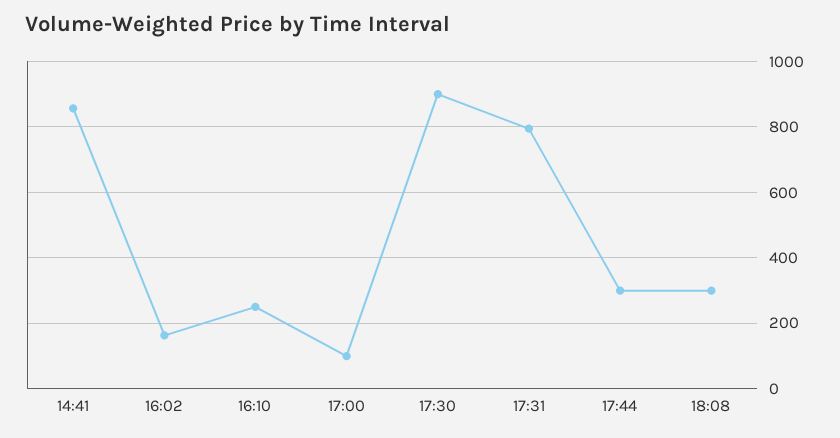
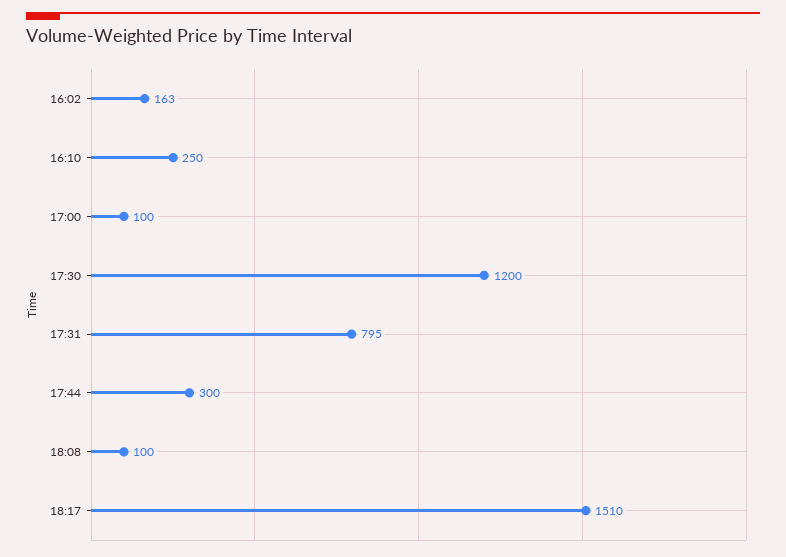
14:41: 860 -> none
17:30: 900 -> 1200
18:08: 300 -> 100
18:17: none -> 1510

